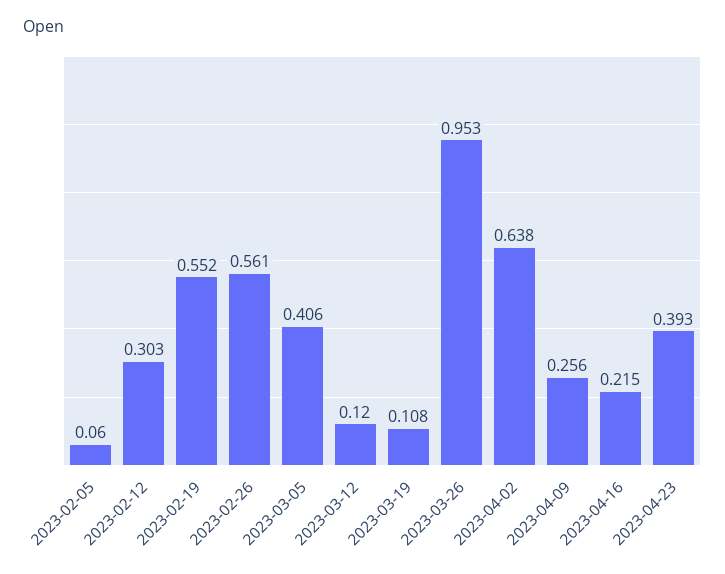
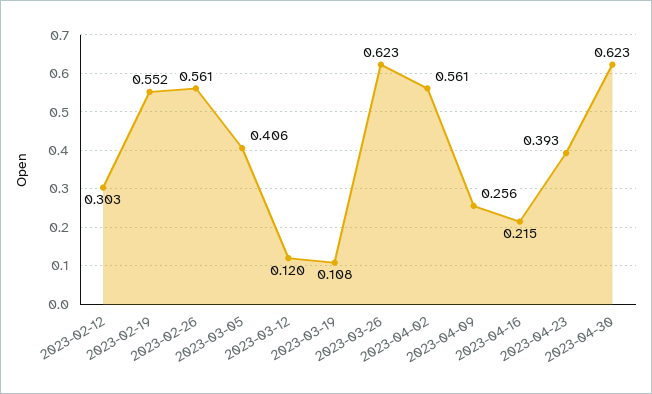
2023-02-05: 0.06 -> none
2023-03-26: 0.953 -> 0.623
2023-04-02: 0.638 -> 0.561
2023-04-30: none -> 0.623

